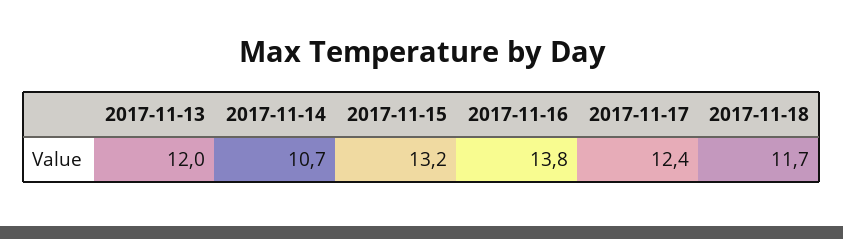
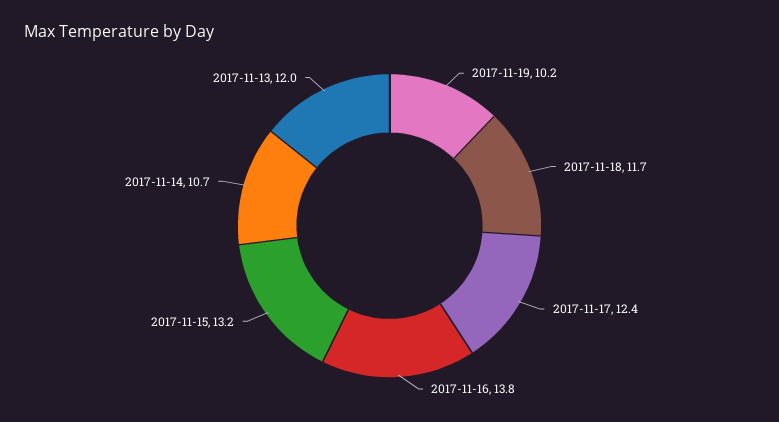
2017-11-19: none -> 10.2

